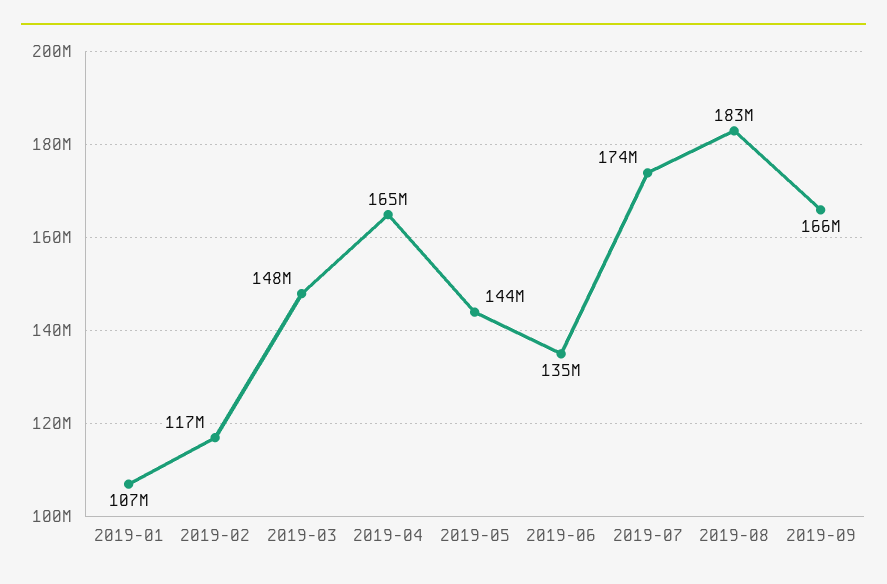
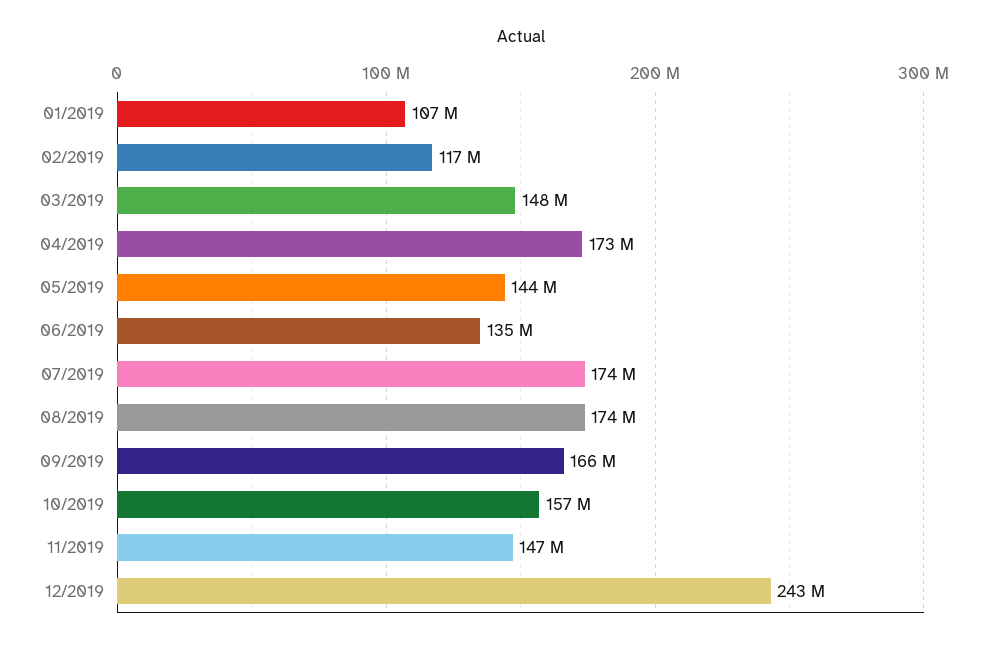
2019-04: 165000000 -> 173000000
2019-08: 183000000 -> 174000000
10/2019: none -> 157000000
11/2019: none -> 147000000
12/2019: none -> 243000000

